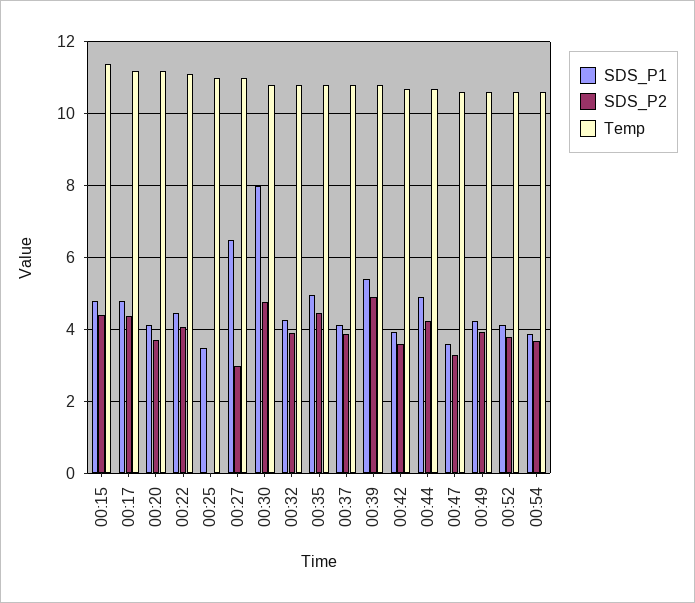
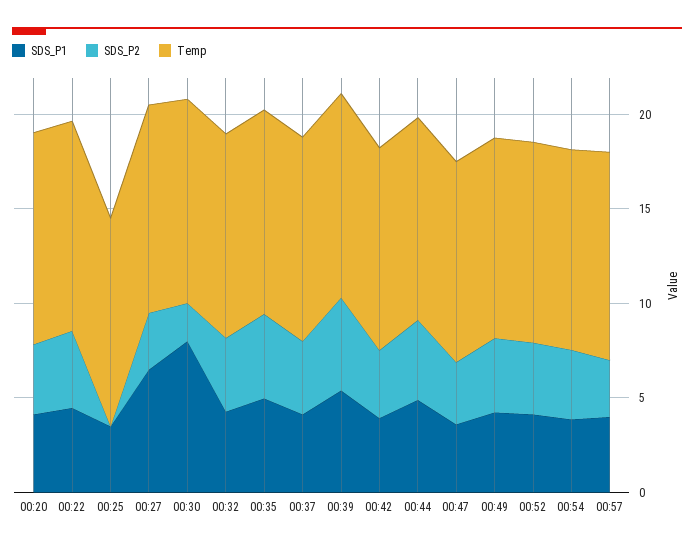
SDS_P1, 00:15: 4.8 -> none
SDS_P2, 00:15: 4.4 -> none
Temp, 00:15: 11.4 -> none
SDS_P1, 00:17: 4.8 -> none
SDS_P2, 00:17: 4.4 -> none
Temp, 00:17: 11.2 -> none
SDS_P2, 00:30: 4.8 -> 2
SDS_P1, 00:57: none -> 4
SDS_P2, 00:57: none -> 3
Temp, 00:57: none -> 11

